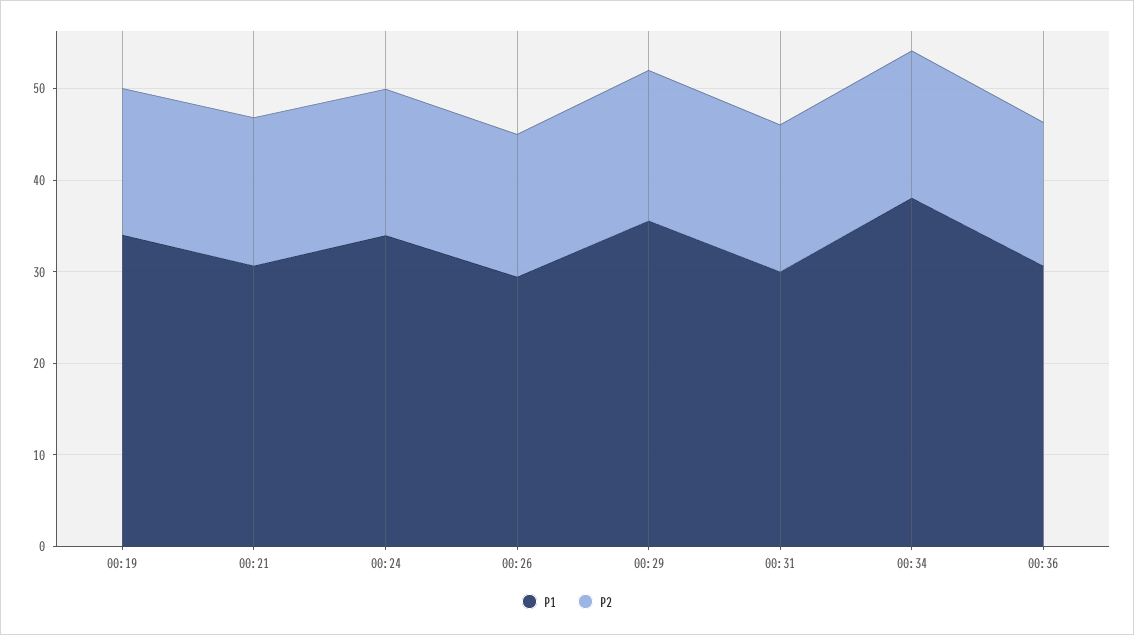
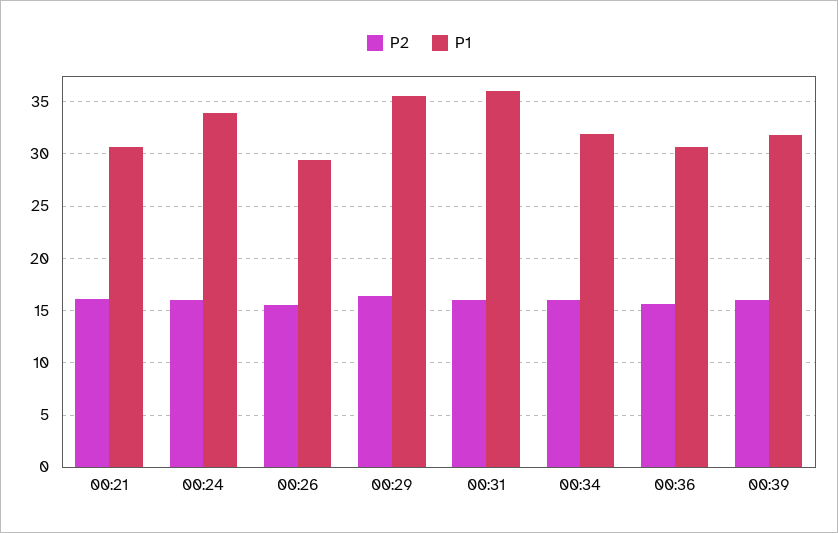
P1, 00:19: 34 -> none
P2, 00:19: 16 -> none
P1, 00:31: 30 -> 36
P1, 00:34: 38 -> 32
P2, 00:39: none -> 16
P1, 00:39: none -> 32

